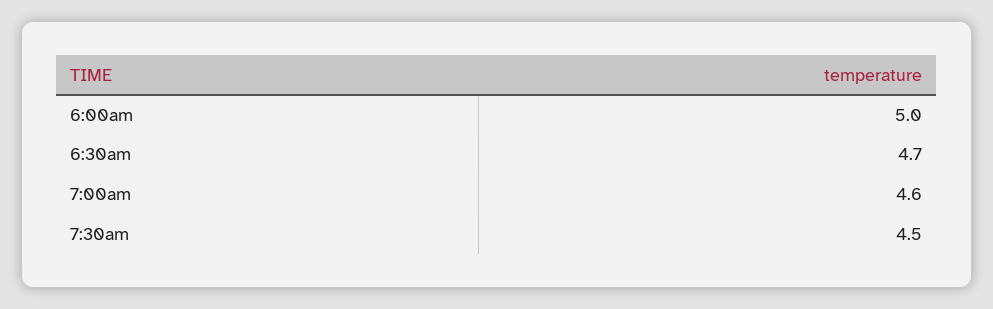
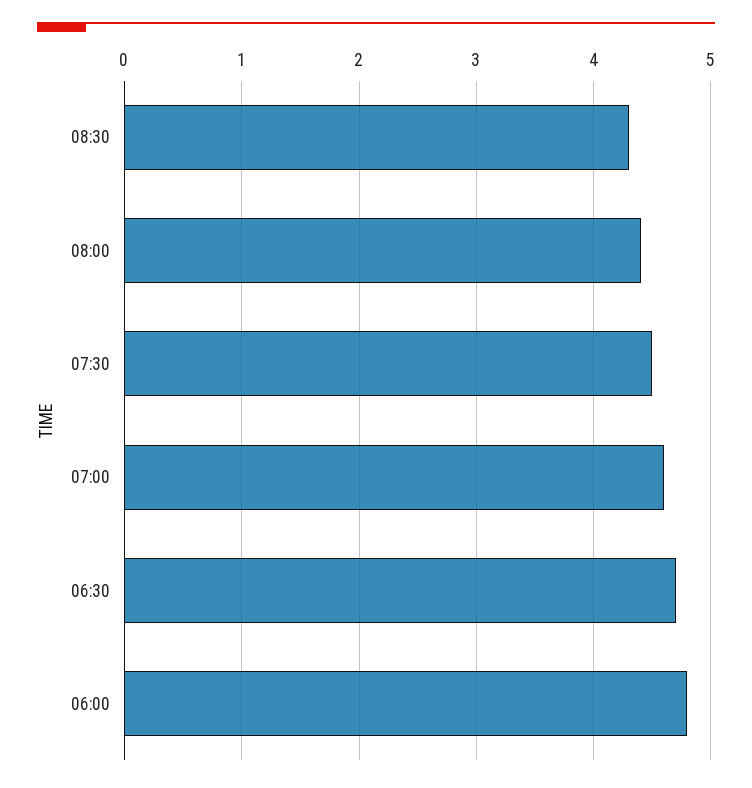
6:00am: 5 -> 4.8
08:30: none -> 4.3
08:00: none -> 4.4

